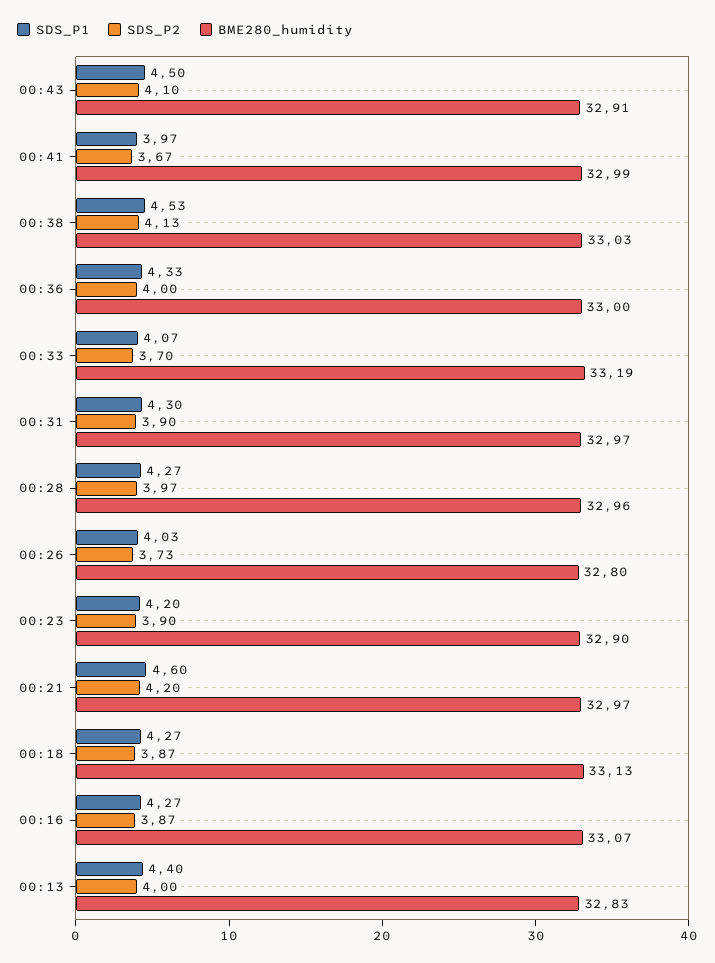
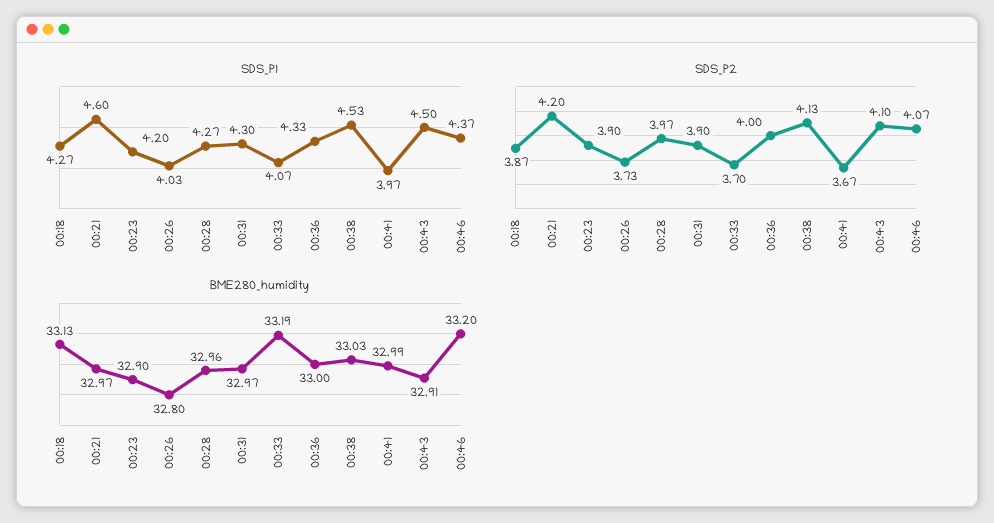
SDS_P1, 00:16: 4.27 -> none
SDS_P2, 00:16: 3.87 -> none
BME280_humidity, 00:16: 33.07 -> none
SDS_P1, 00:13: 4.4 -> none
SDS_P2, 00:13: 4 -> none
BME280_humidity, 00:13: 32.83 -> none
SDS_P1, 00:46: none -> 4.37
SDS_P2, 00:46: none -> 4.07
BME280_humidity, 00:46: none -> 33.2

